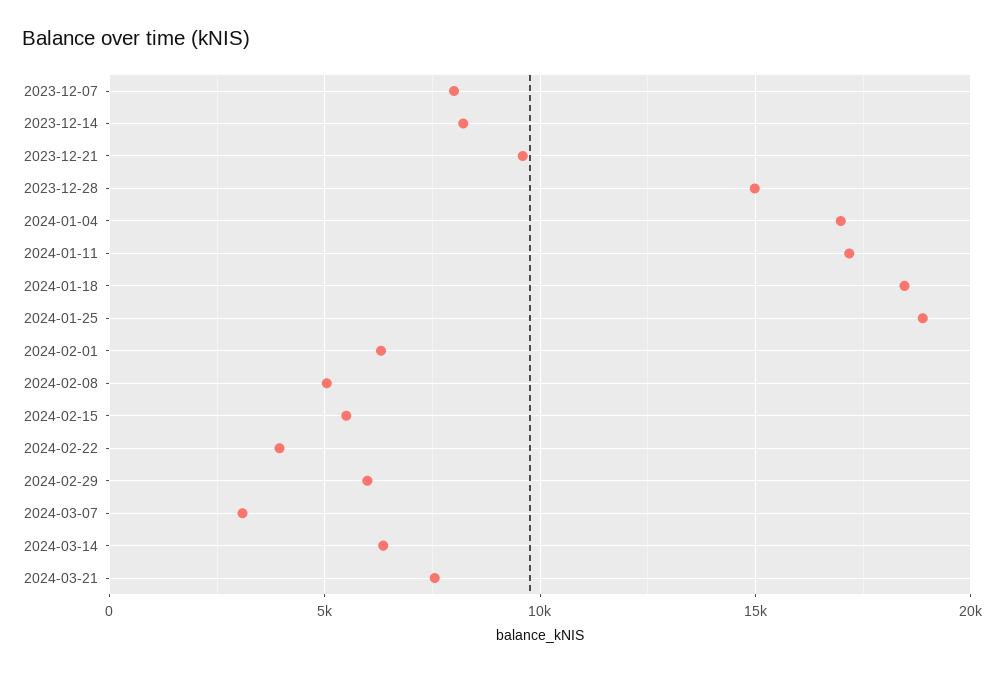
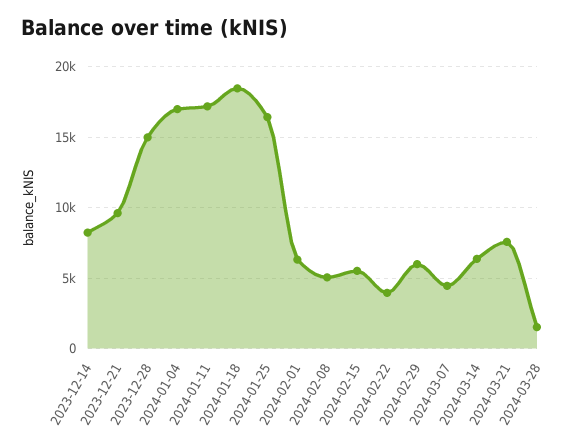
2023-12-07: 8000 -> none
2024-01-25: 19000 -> 16500
2024-03-07: 3000 -> 4500
2024-03-28: none -> 1500

